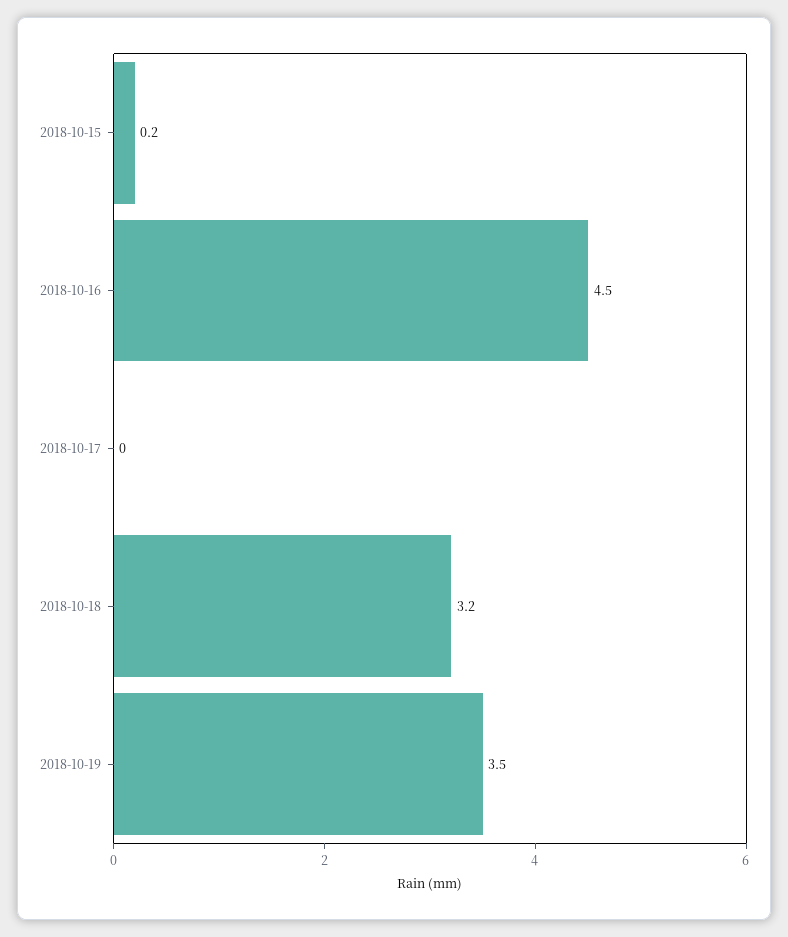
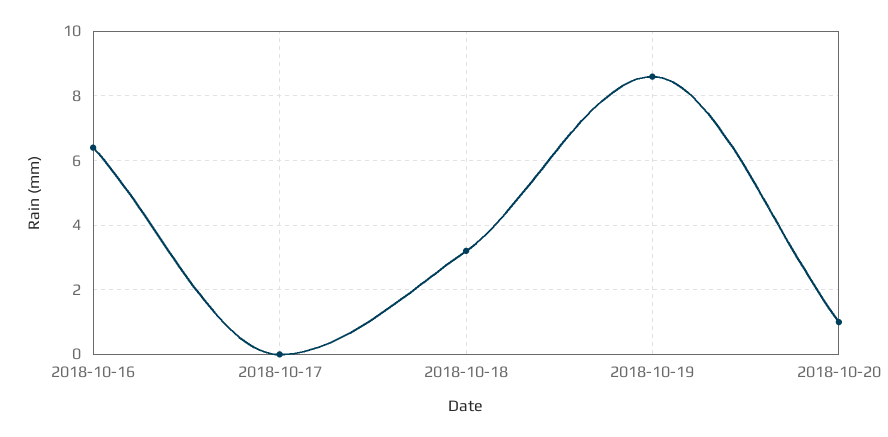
2018-10-15: 0.2 -> none
2018-10-16: 4.5 -> 6.5
2018-10-19: 3.5 -> 8.5
2018-10-20: none -> 1

